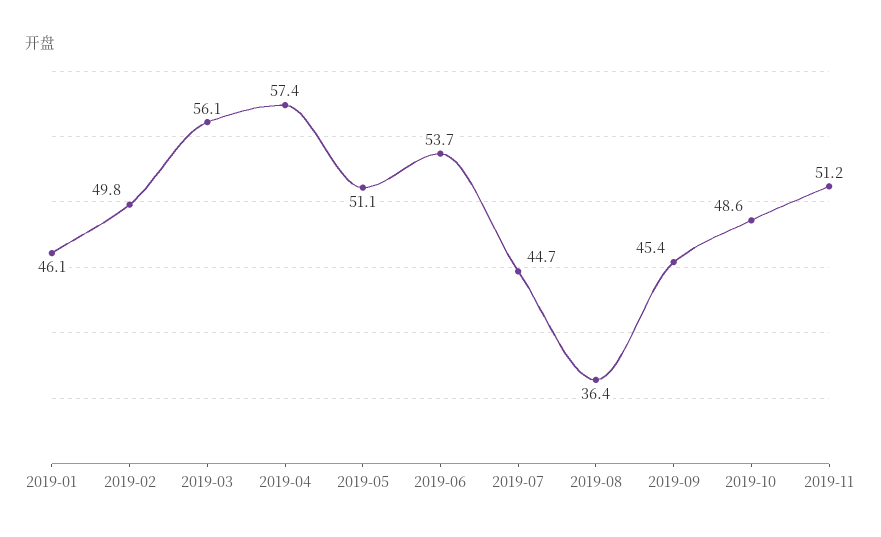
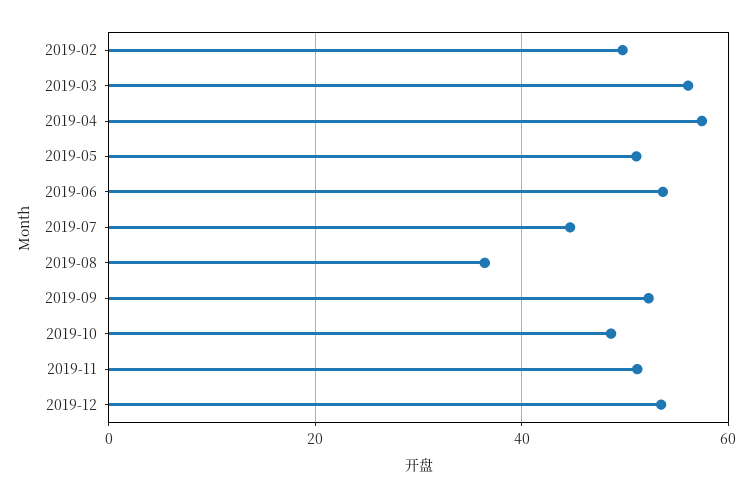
2019-01: 46.1 -> none
2019-09: 45.4 -> 52
2019-12: none -> 54

